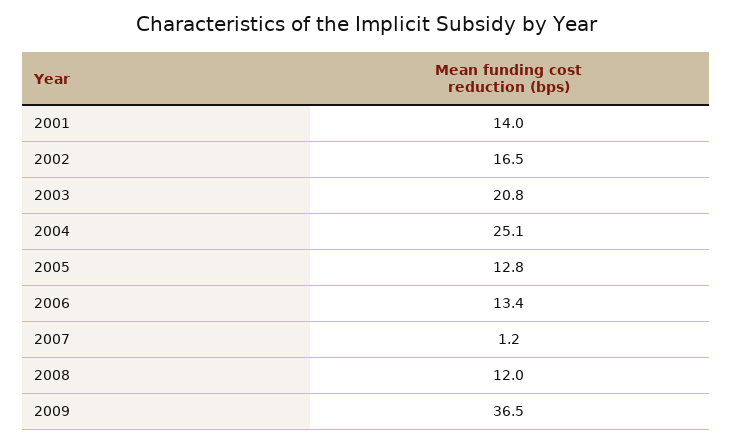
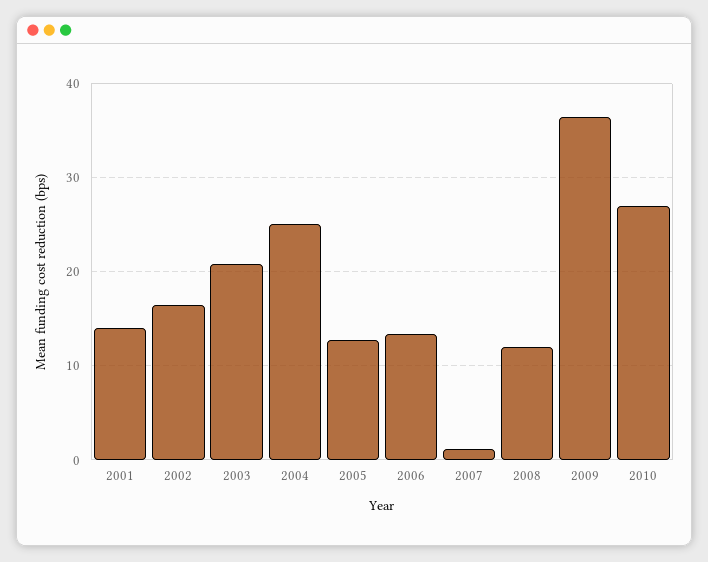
2010: none -> 27

